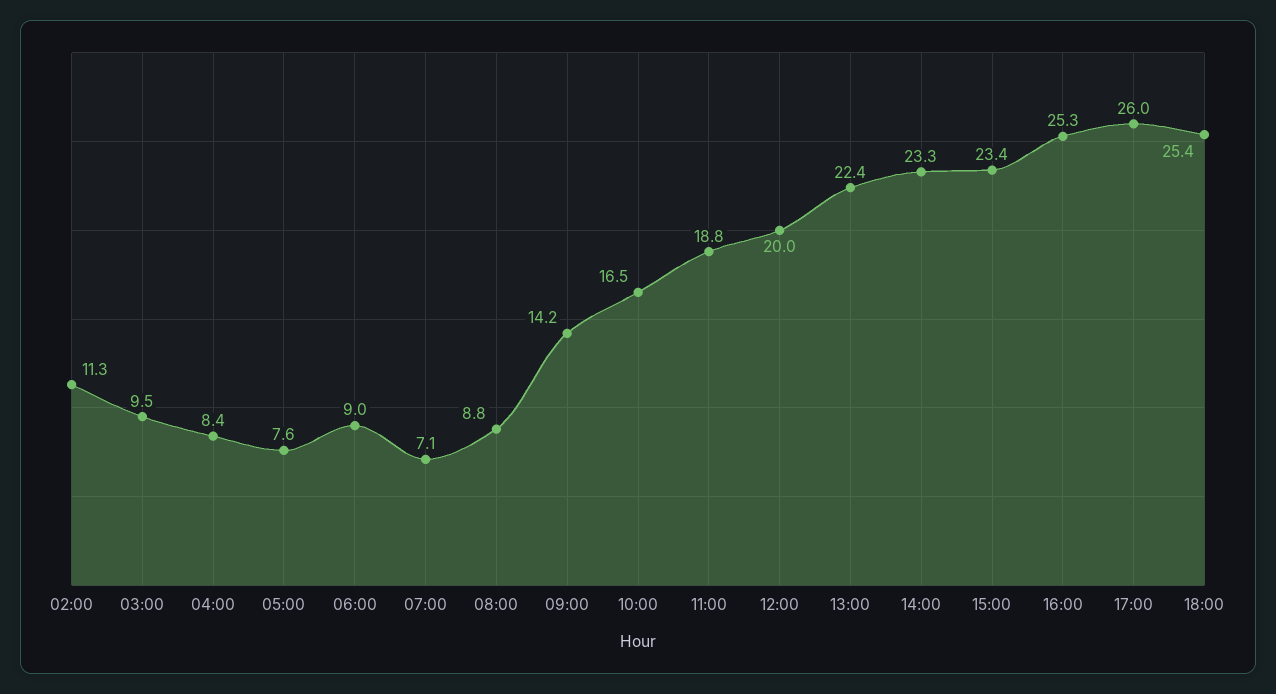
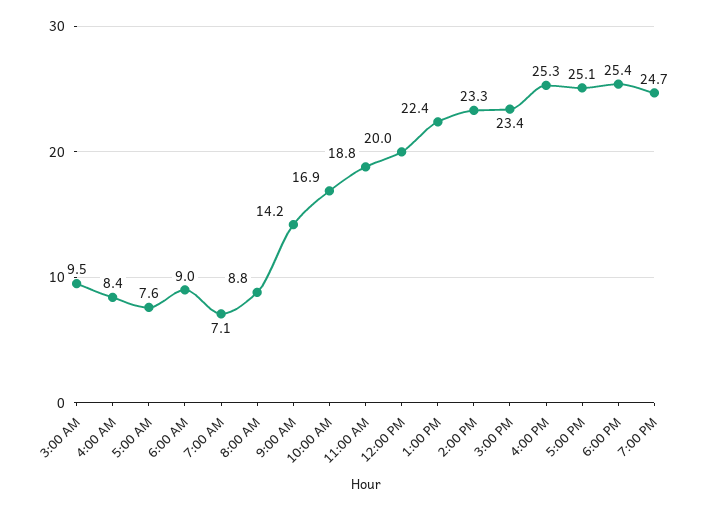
02:00: 11.3 -> none
10:00: 16.5 -> 16.9
17:00: 26 -> 25.1
7:00 PM: none -> 24.7

